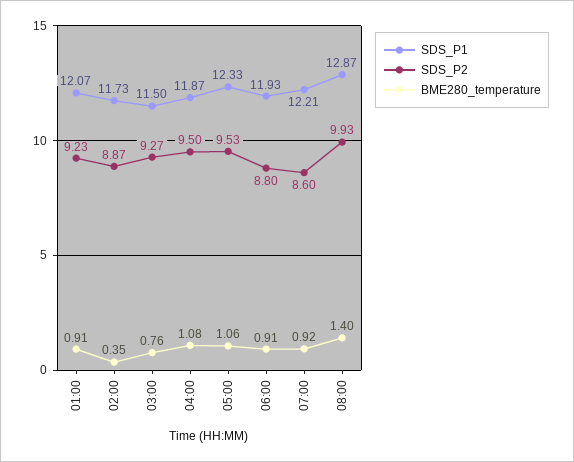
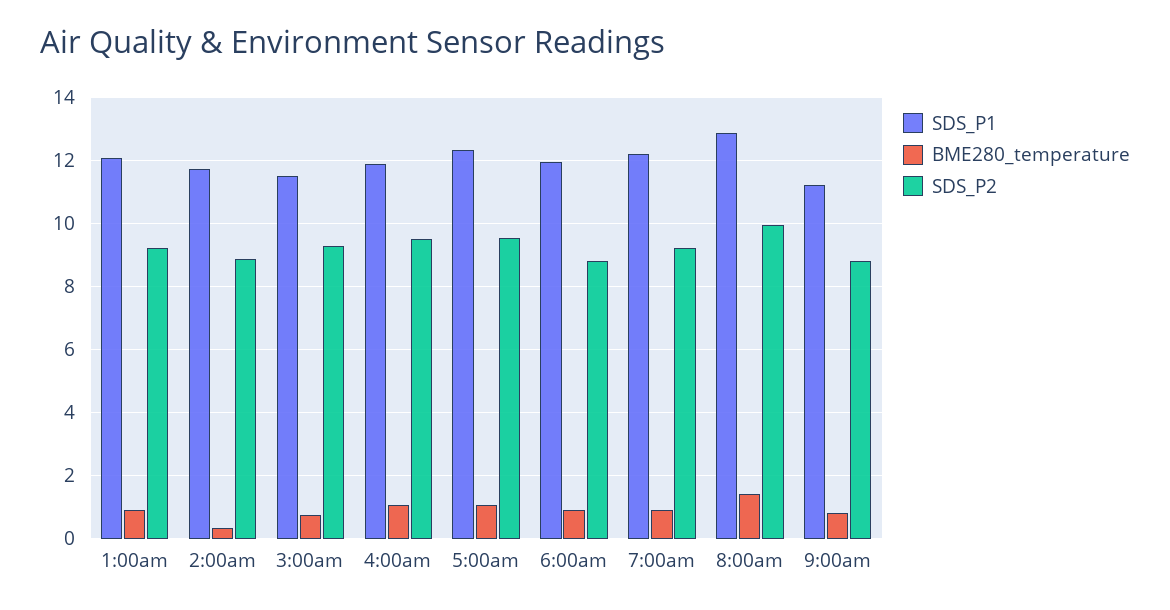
SDS_P2, 07:00: 8.6 -> 9.2
SDS_P1, 9:00am: none -> 11.2
BME280_temperature, 9:00am: none -> 0.8
SDS_P2, 9:00am: none -> 8.8

